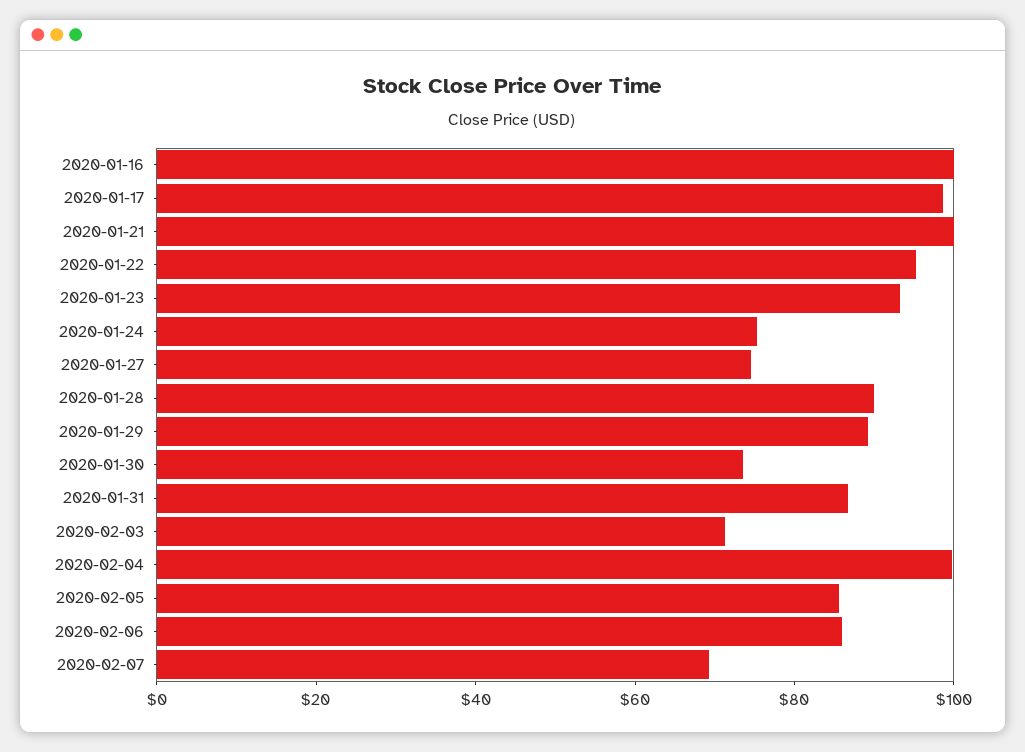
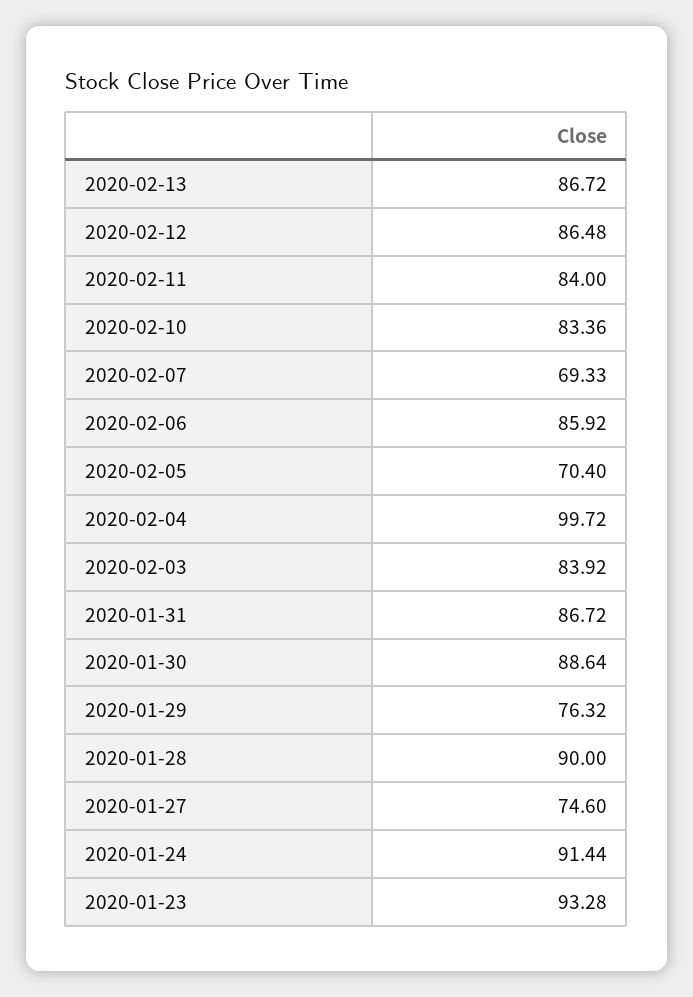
2020-01-16: 100 -> none
2020-01-17: 100 -> none
2020-01-21: 100 -> none
2020-01-22: 95 -> none
2020-01-24: 75 -> 91.44
2020-01-29: 90 -> 76.32
2020-01-30: 75 -> 88.64
2020-02-03: 70 -> 83.92
2020-02-05: 85 -> 70.4
2020-02-13: none -> 86.72
2020-02-12: none -> 86.48
2020-02-11: none -> 84
2020-02-10: none -> 83.36

